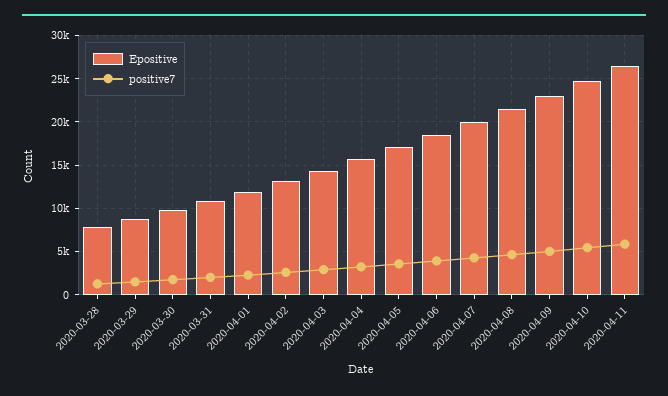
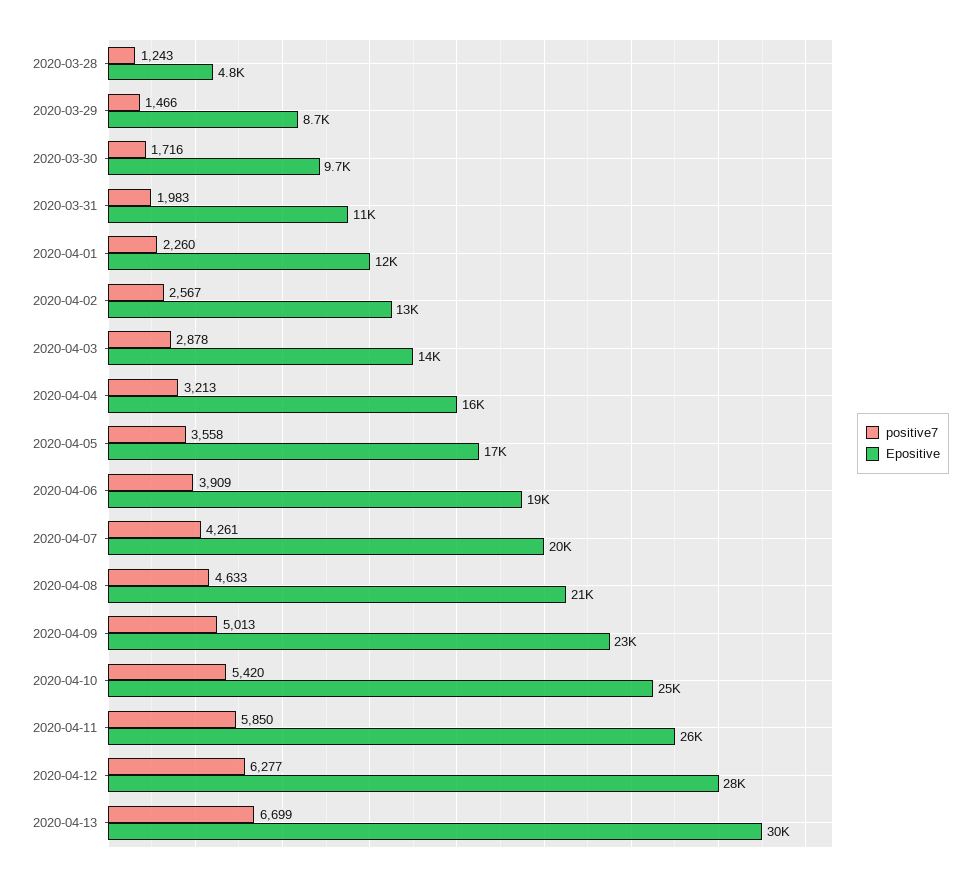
Epositive, 2020-03-28: 8000 -> 4800
positive7, 2020-04-12: none -> 6277
Epositive, 2020-04-12: none -> 28000
positive7, 2020-04-13: none -> 6699
Epositive, 2020-04-13: none -> 30000

